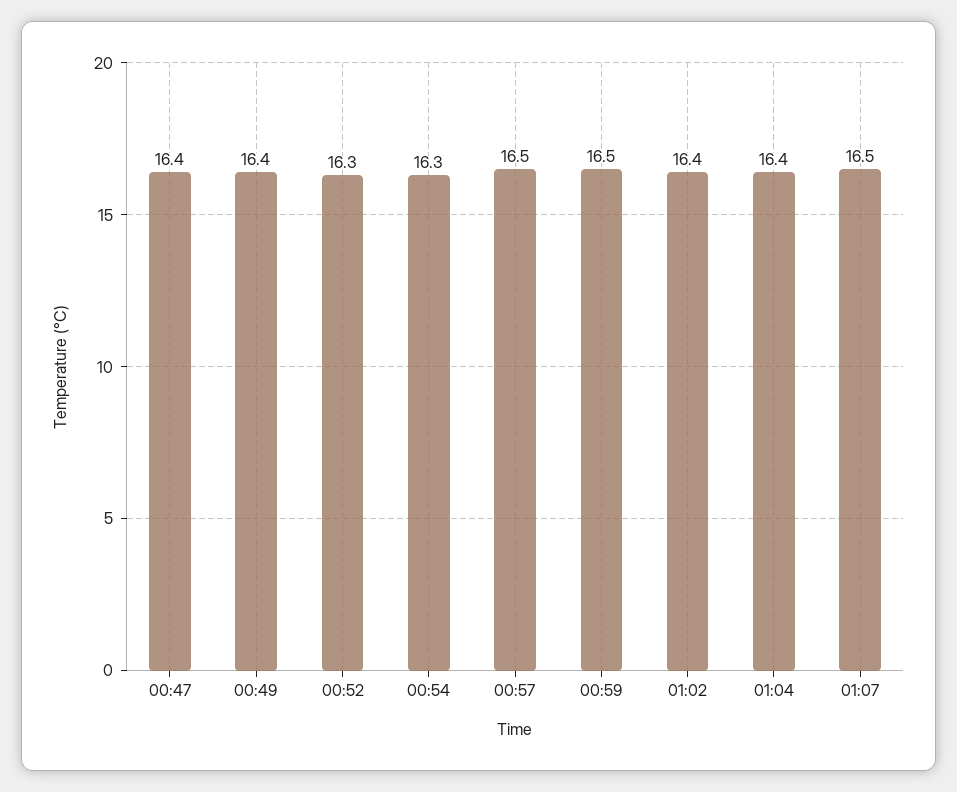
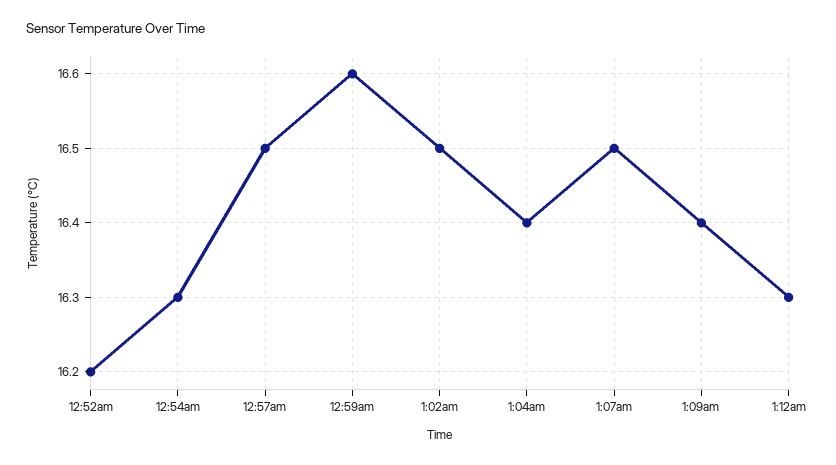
00:47: 16.4 -> none
00:49: 16.4 -> none
00:52: 16.3 -> 16.2
00:59: 16.5 -> 16.6
01:02: 16.4 -> 16.5
1:09am: none -> 16.4
1:12am: none -> 16.3

